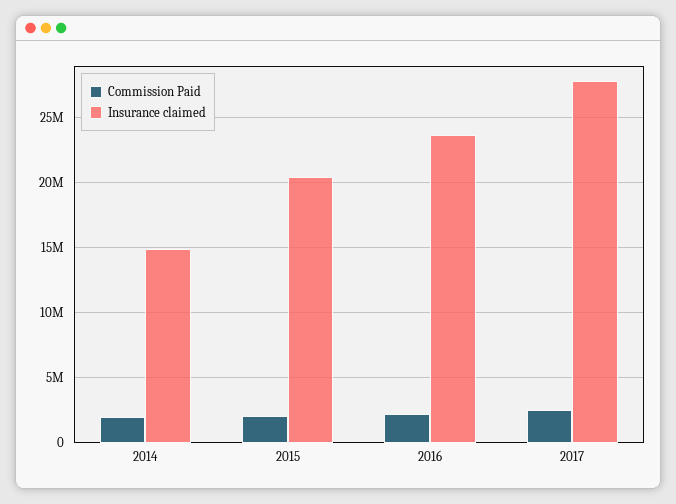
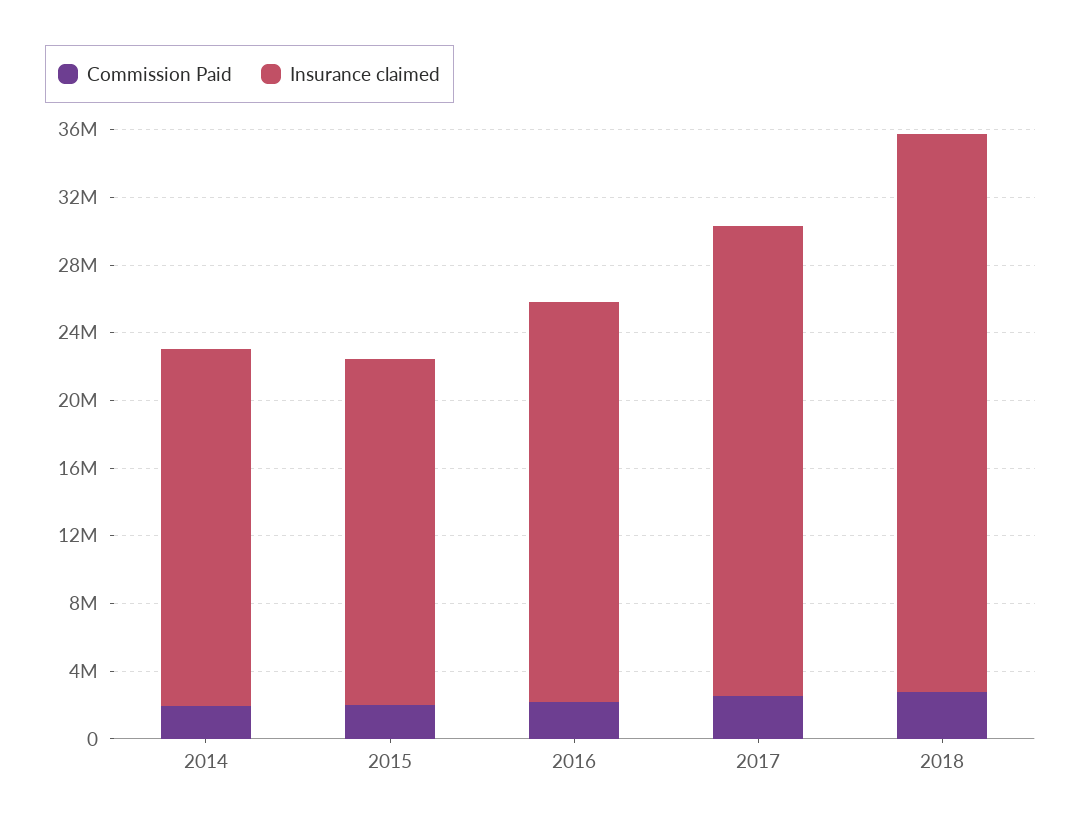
Insurance claimed, 2014: 15000000 -> 21000000
Commission Paid, 2018: none -> 3000000
Insurance claimed, 2018: none -> 33000000

